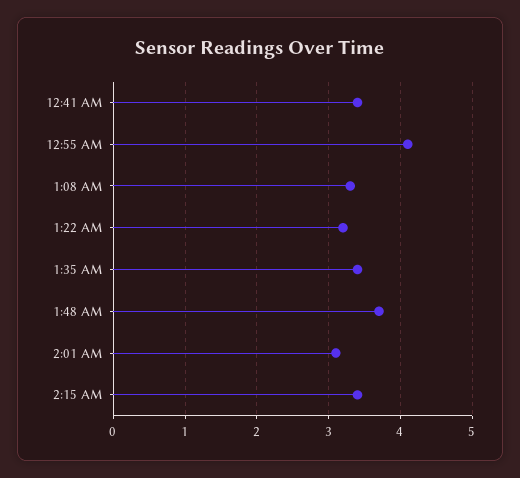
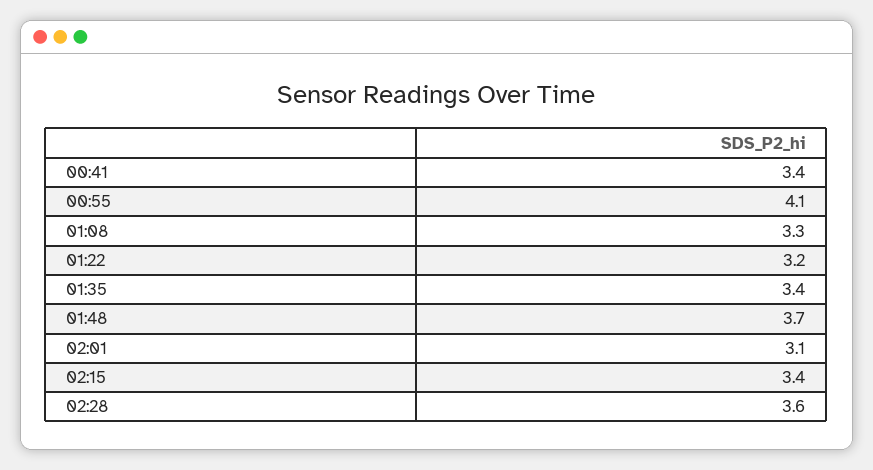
02:28: none -> 3.6

